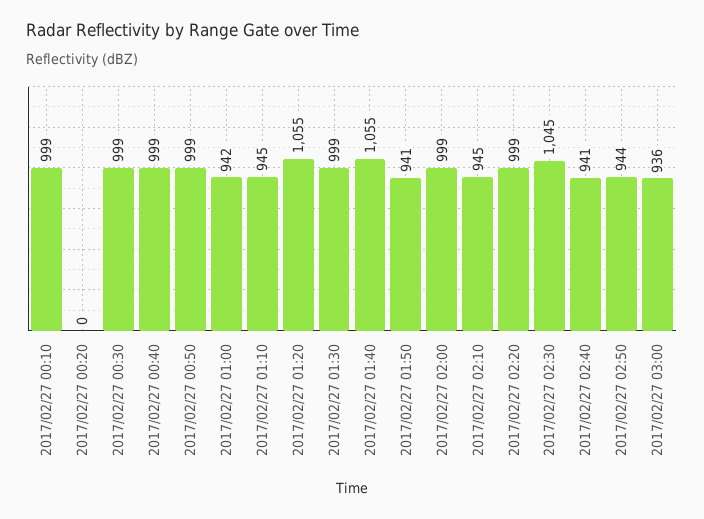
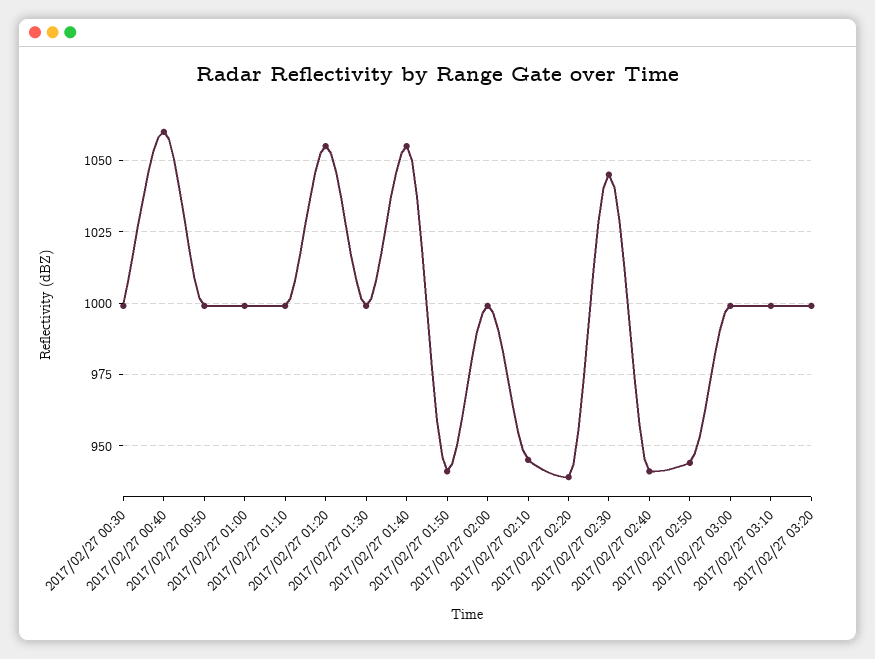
2017/02/27 00:10: 999 -> none
2017/02/27 00:20: 0 -> none
2017/02/27 00:40: 999 -> 1060
2017/02/27 01:00: 942 -> 1000
2017/02/27 01:10: 945 -> 1000
2017/02/27 02:20: 999 -> 940
2017/02/27 03:00: 936 -> 1000
2017/02/27 03:10: none -> 1000
2017/02/27 03:20: none -> 1000

